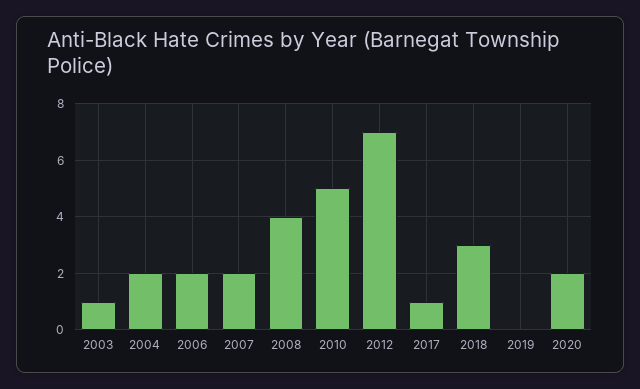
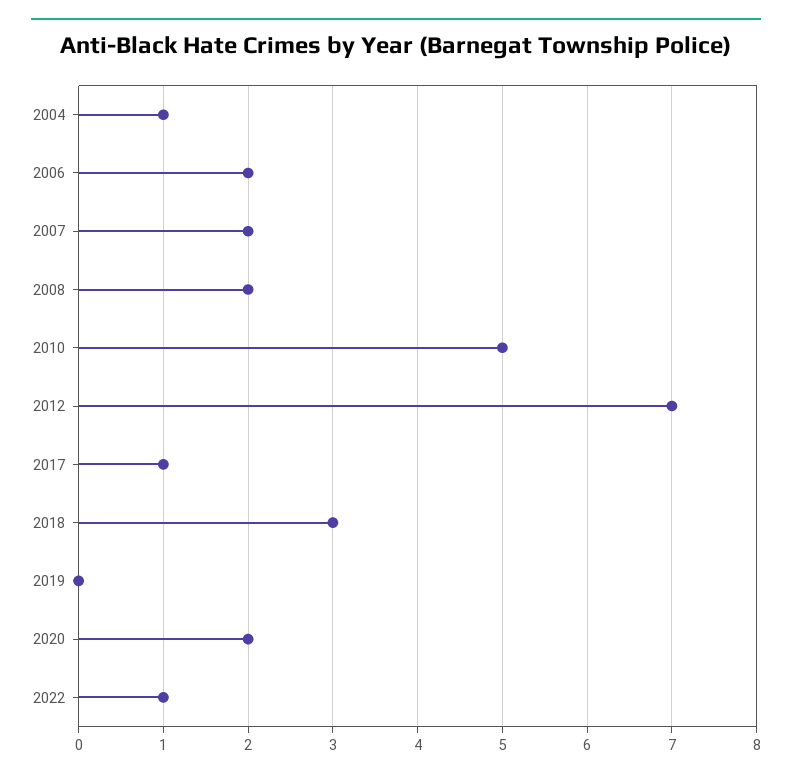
2003: 1 -> none
2004: 2 -> 1
2008: 4 -> 2
2022: none -> 1

